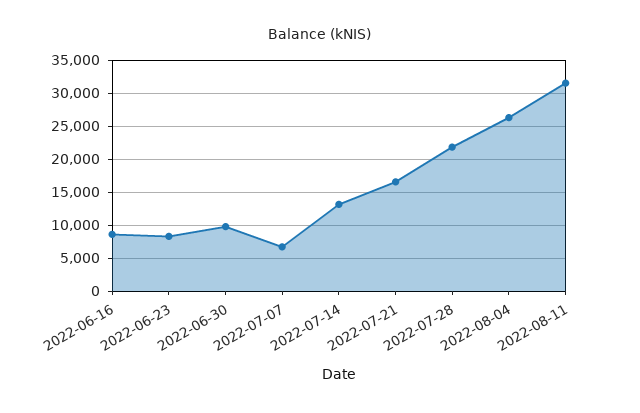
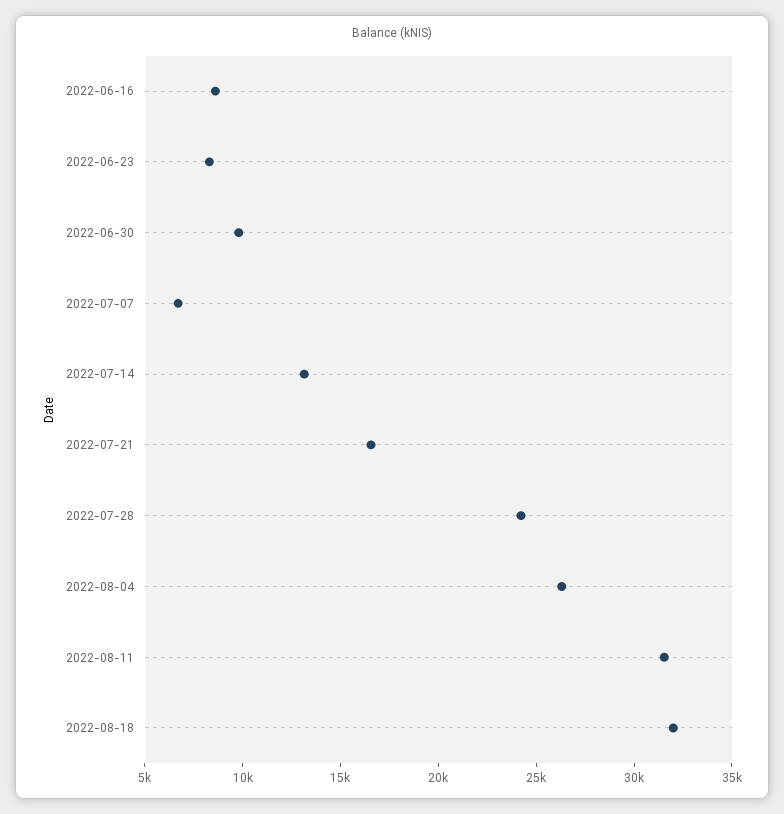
2022-07-28: 22000 -> 24000
2022-08-18: none -> 32000

